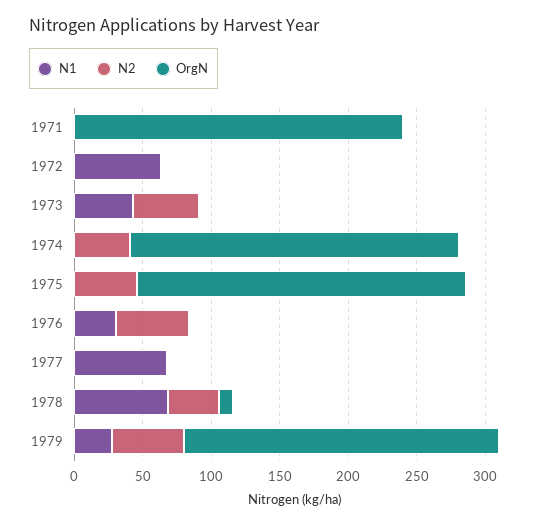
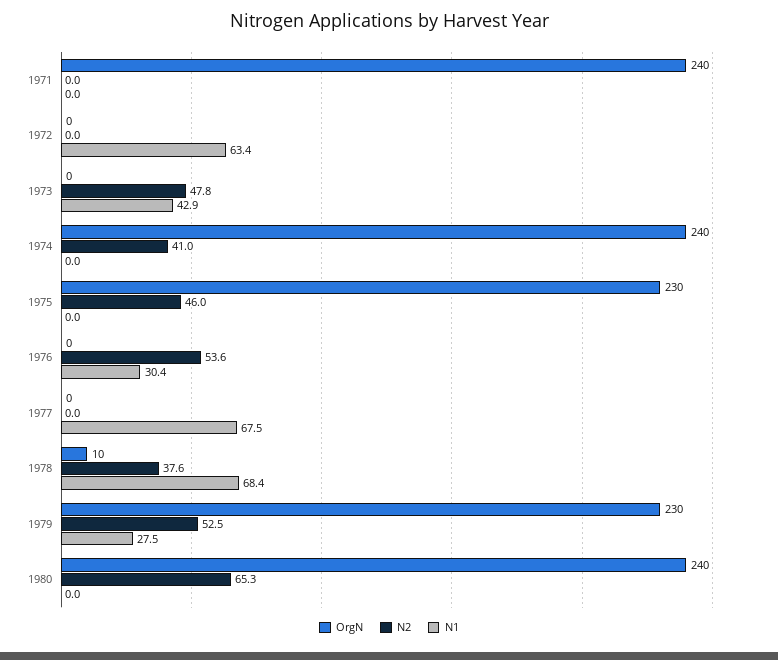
OrgN, 1975: 240 -> 230
OrgN, 1980: none -> 240
N2, 1980: none -> 65.3
N1, 1980: none -> 0

